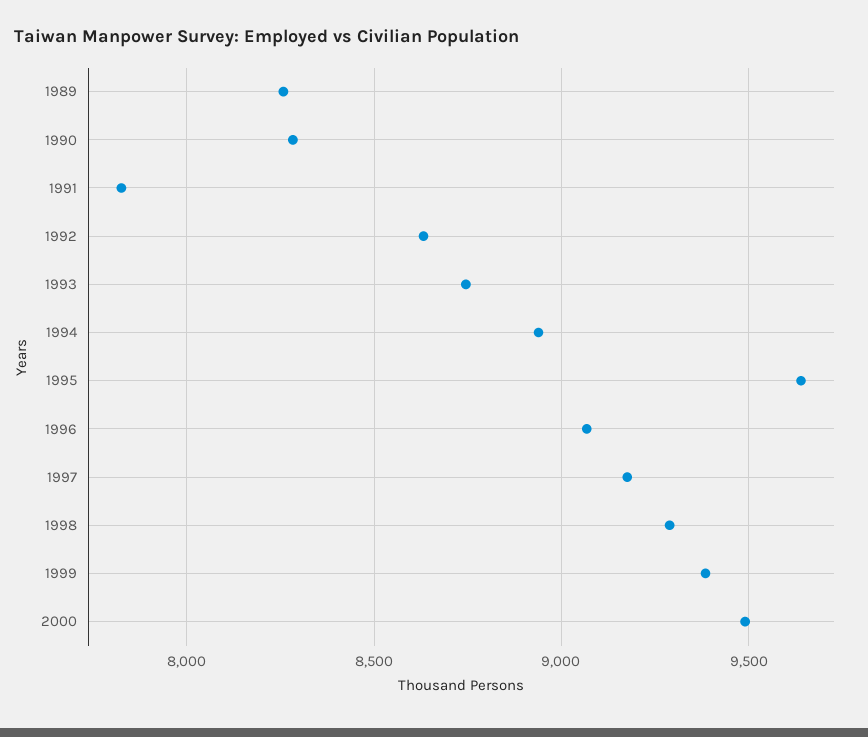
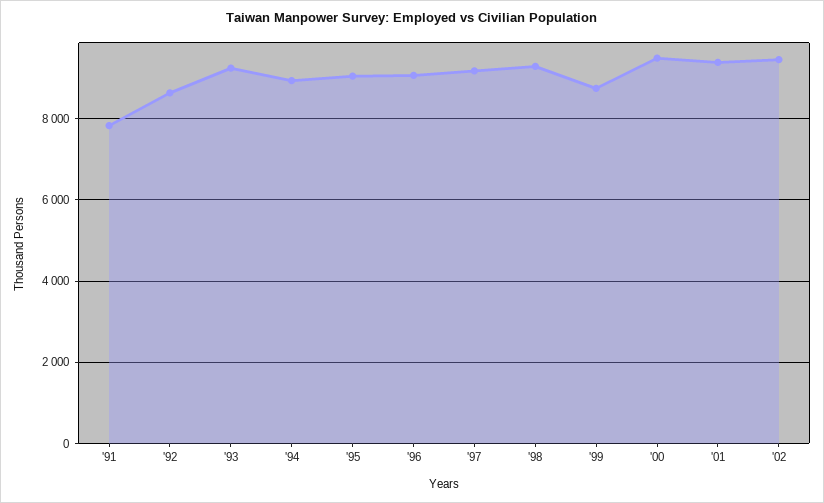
1989: 8250 -> none
1990: 8300 -> none
1993: 8750 -> 9200
1995: 9650 -> 9000
1999: 9400 -> 8800
'01: none -> 9400
'02: none -> 9400

